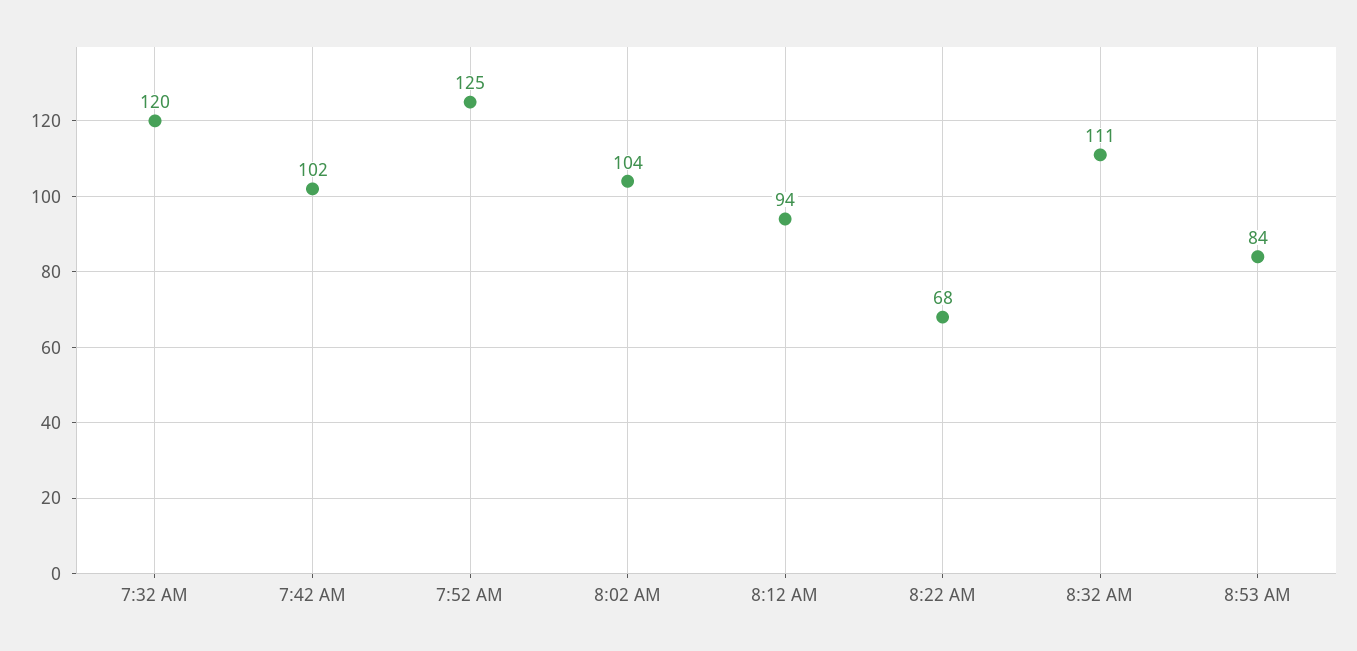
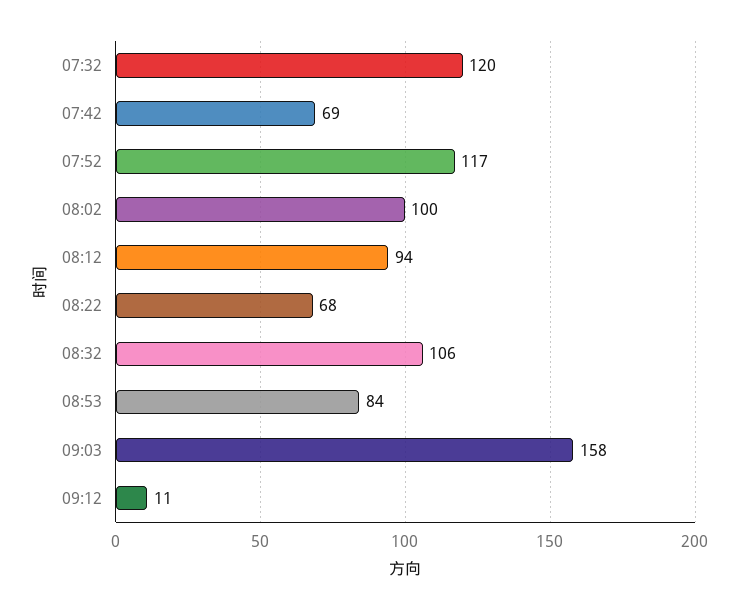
7:42 AM: 102 -> 69
7:52 AM: 125 -> 117
8:02 AM: 104 -> 100
8:32 AM: 111 -> 106
09:03: none -> 158
09:12: none -> 11

